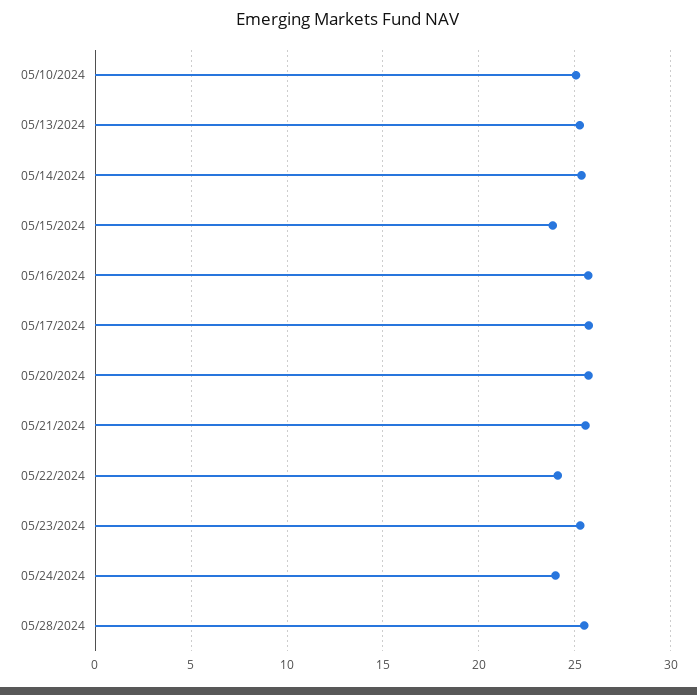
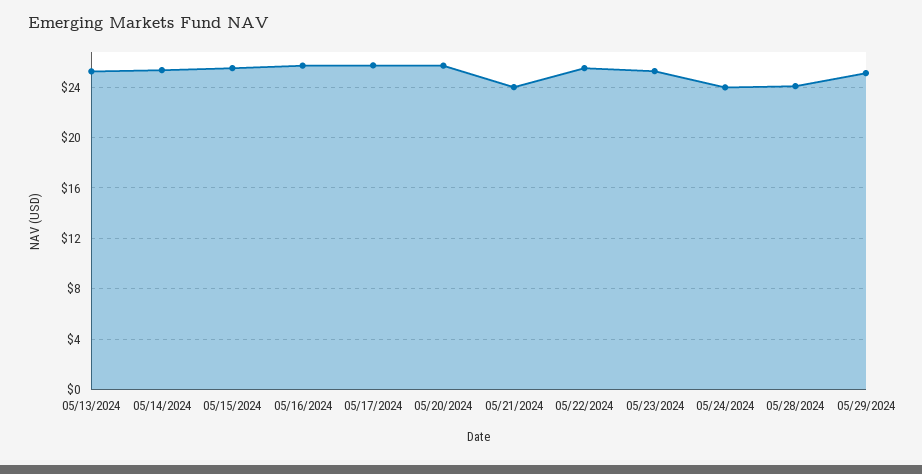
05/10/2024: 25 -> none
05/15/2024: 24 -> 25.5
05/21/2024: 25.5 -> 24
05/22/2024: 24 -> 25.5
05/28/2024: 25.5 -> 24
05/29/2024: none -> 25

